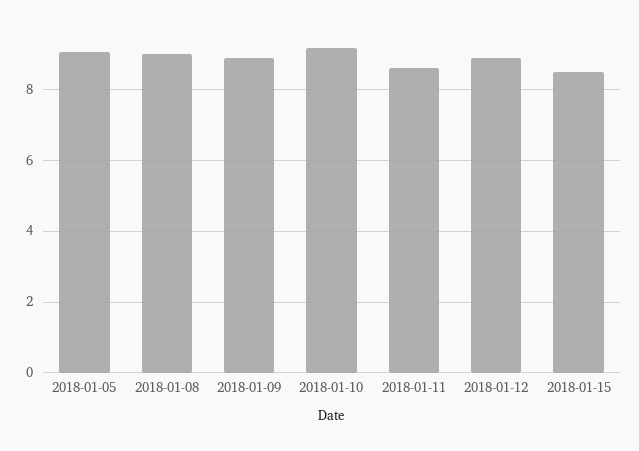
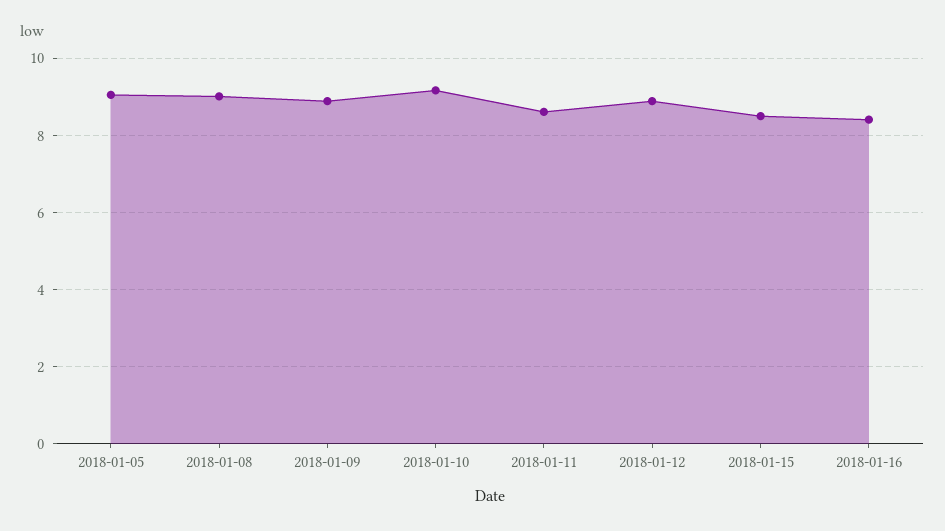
2018-01-16: none -> 8.4

